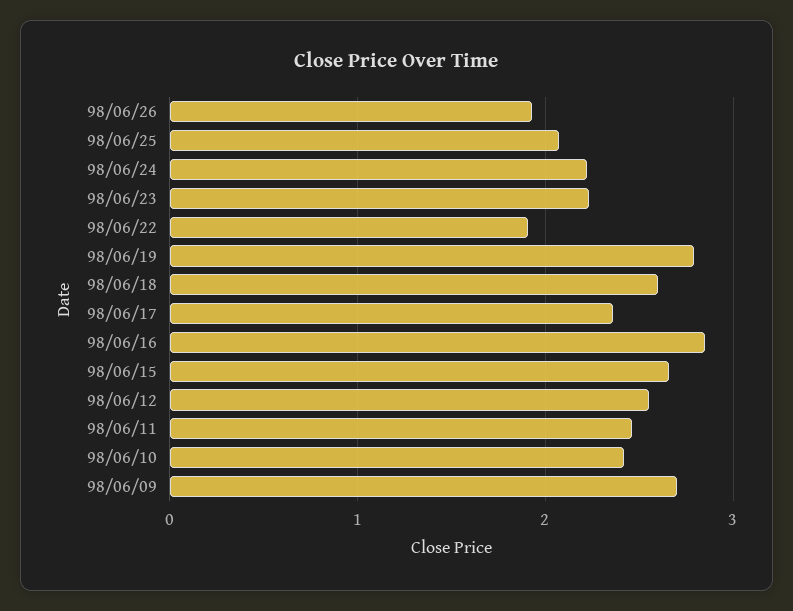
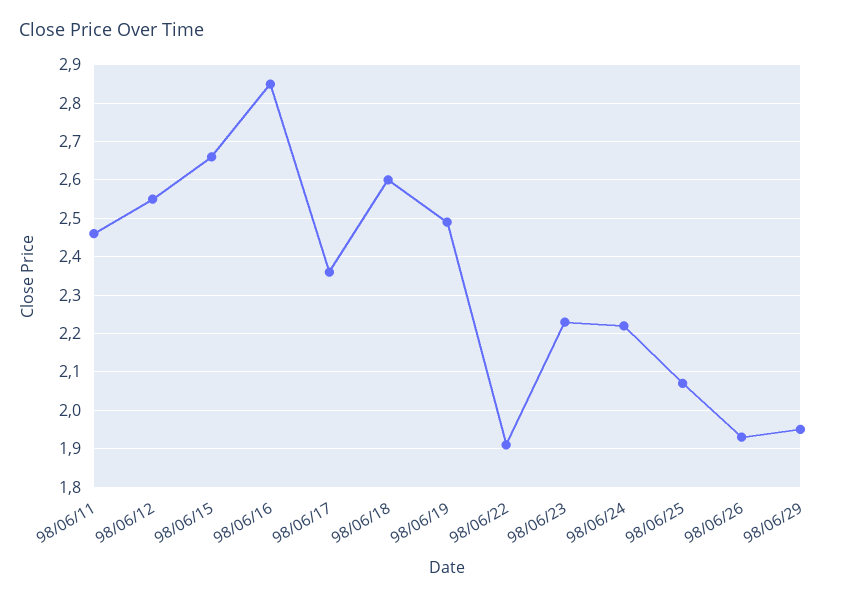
98/06/19: 2.8 -> 2.5
98/06/10: 2.4 -> none
98/06/09: 2.7 -> none
98/06/29: none -> 1.95

